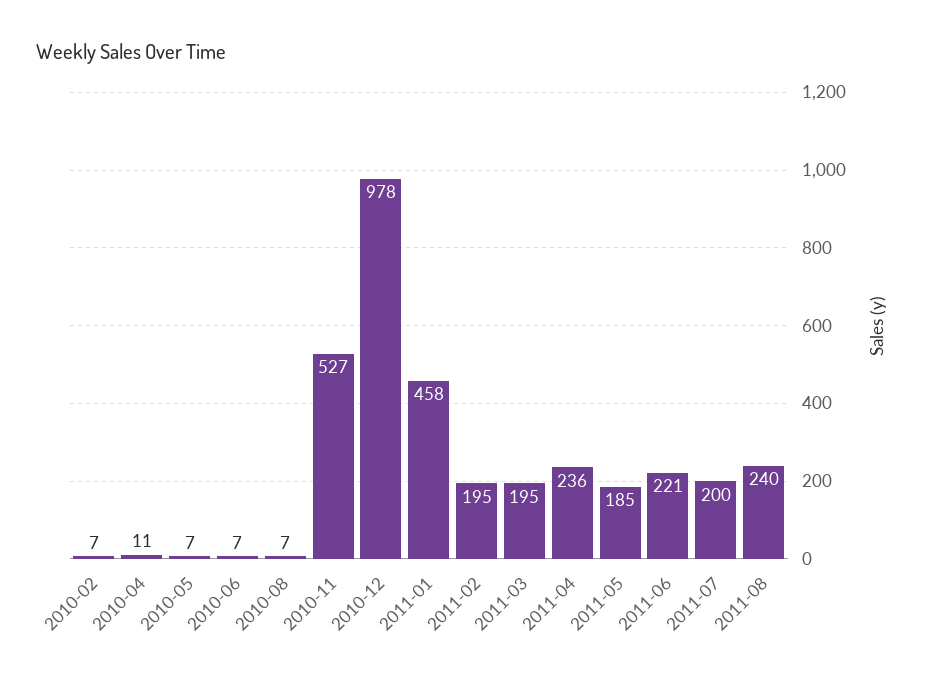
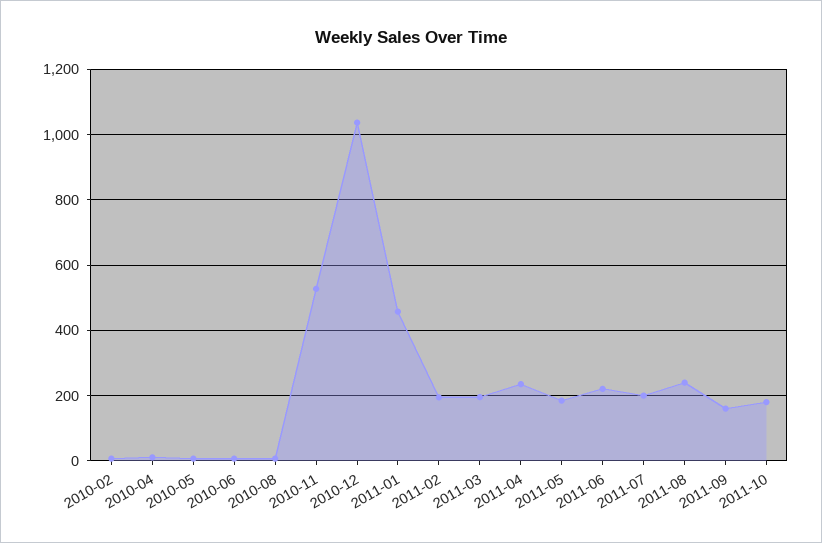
2010-12: 978 -> 1040
2011-09: none -> 160
2011-10: none -> 180

